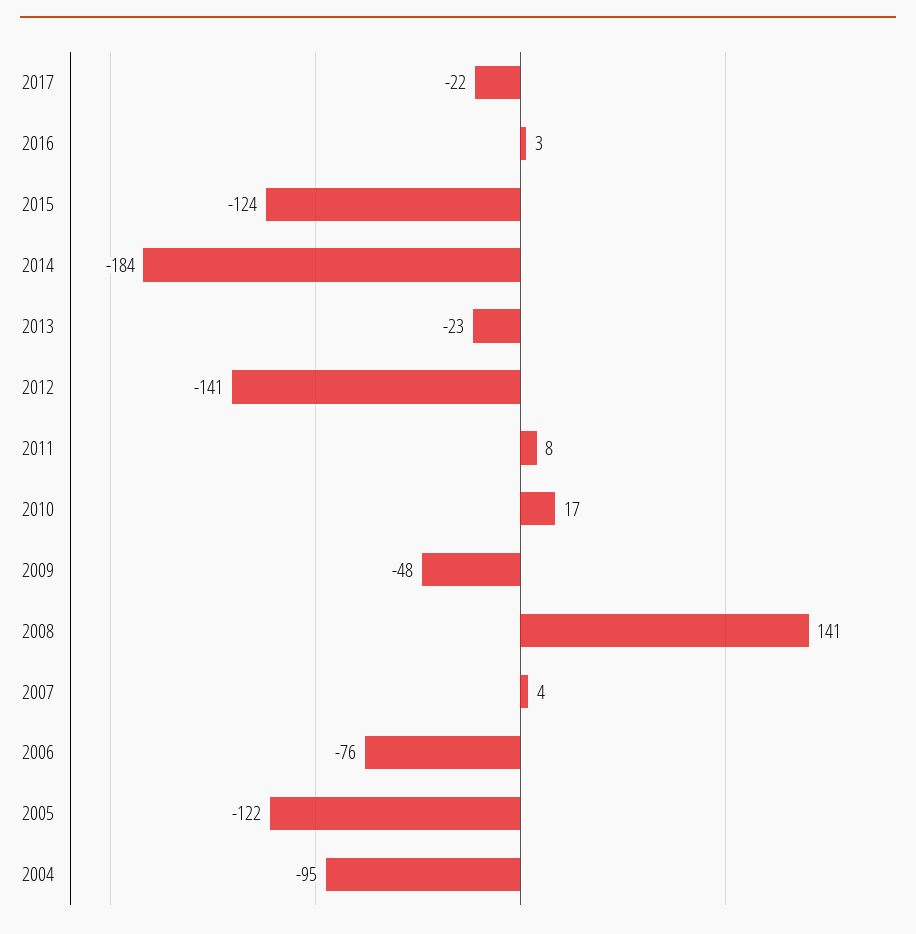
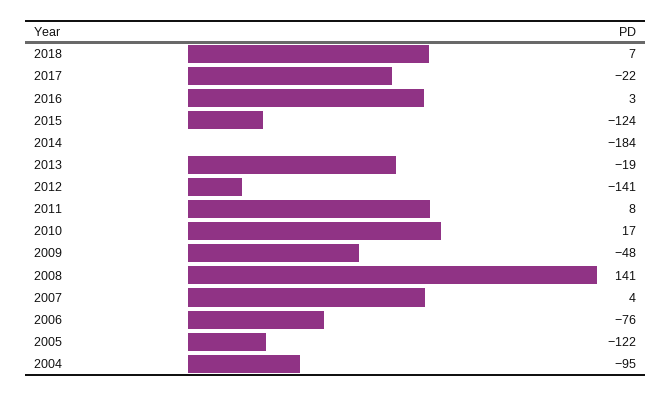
2013: -23 -> -19
2018: none -> 7

